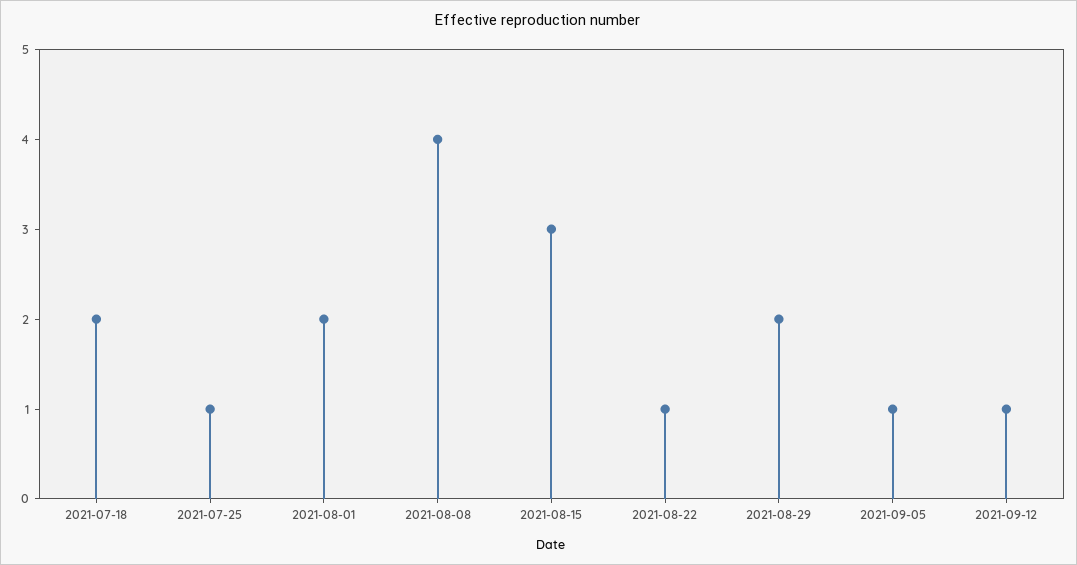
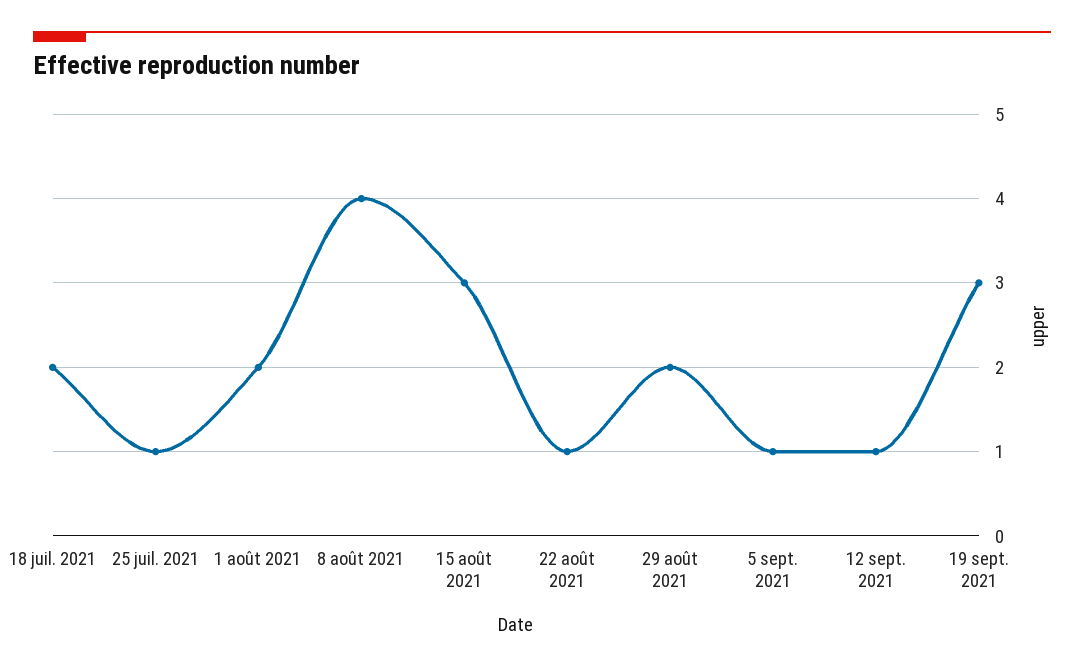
19 sept. 2021: none -> 3

